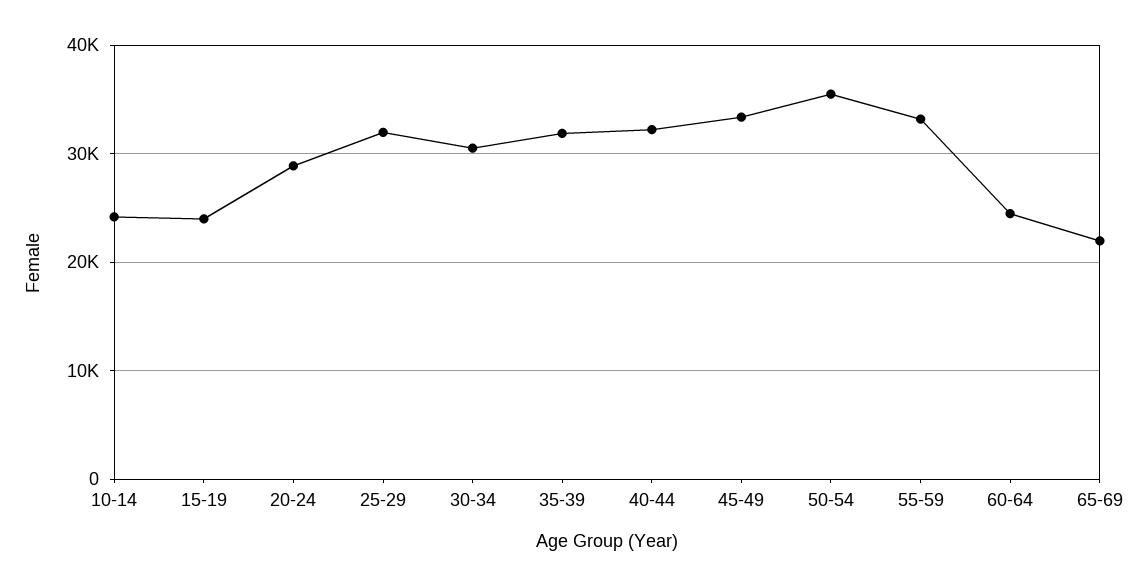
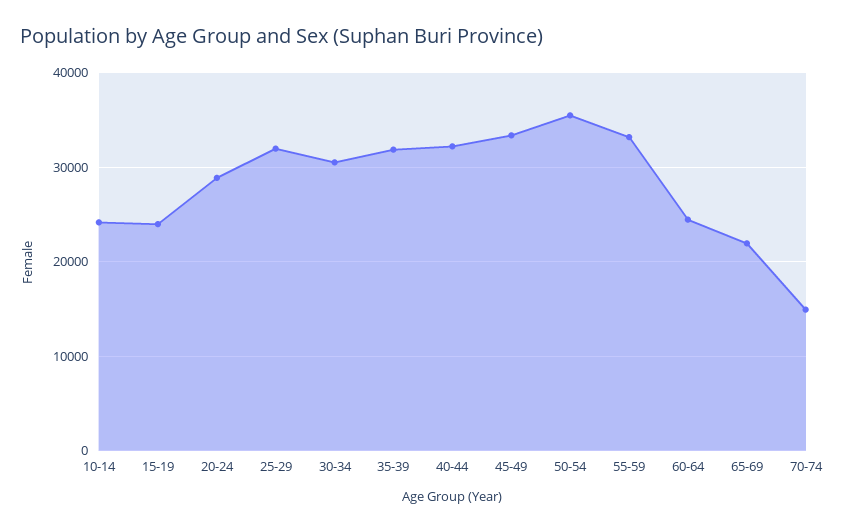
70-74: none -> 15000

